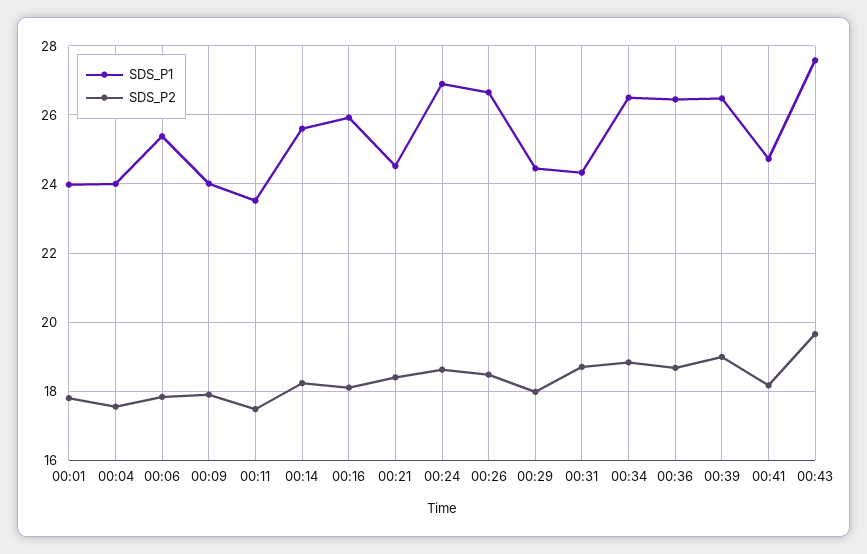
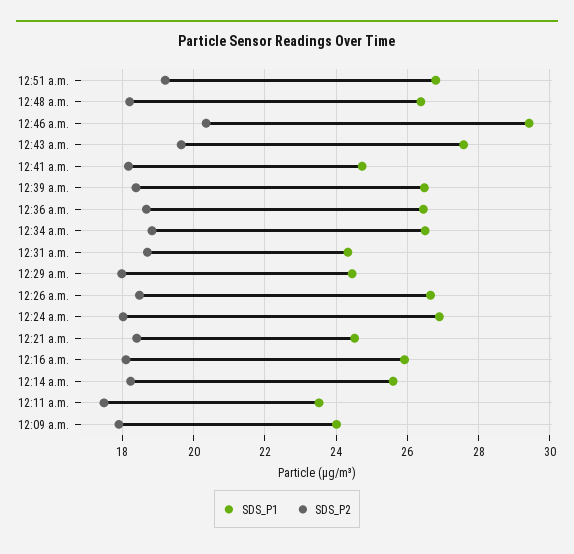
SDS_P1, 00:01: 24 -> none
SDS_P2, 00:01: 17.8 -> none
SDS_P1, 00:04: 24 -> none
SDS_P2, 00:04: 17.6 -> none
SDS_P1, 00:06: 25.4 -> none
SDS_P2, 00:06: 17.8 -> none
SDS_P2, 00:24: 18.6 -> 18
SDS_P2, 00:39: 19 -> 18.4
SDS_P1, 12:51 a.m.: none -> 26.8
SDS_P2, 12:51 a.m.: none -> 19.2
SDS_P1, 12:48 a.m.: none -> 26.4
SDS_P2, 12:48 a.m.: none -> 18.2
SDS_P1, 12:46 a.m.: none -> 29.4
SDS_P2, 12:46 a.m.: none -> 20.4

